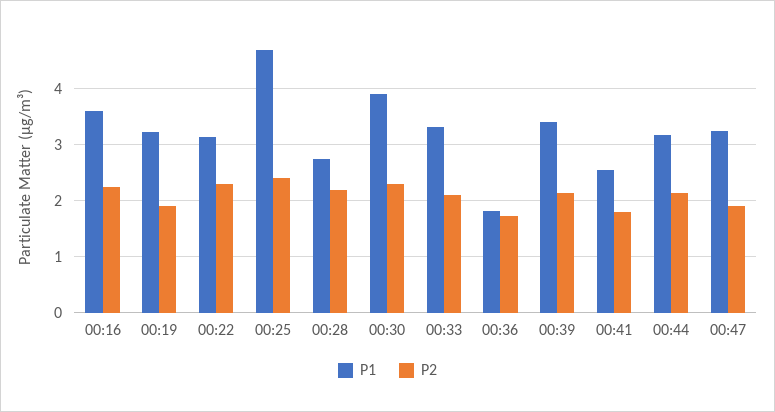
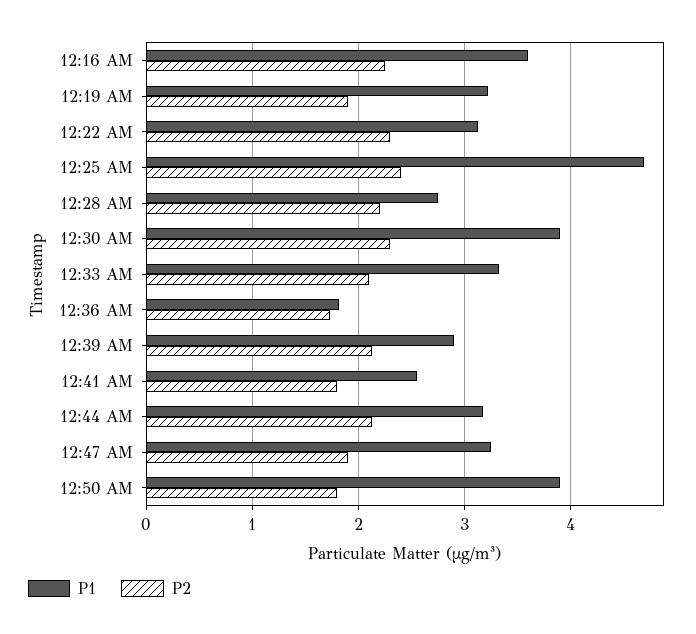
P1, 00:39: 3.4 -> 2.9
P1, 12:50 AM: none -> 3.9
P2, 12:50 AM: none -> 1.8

